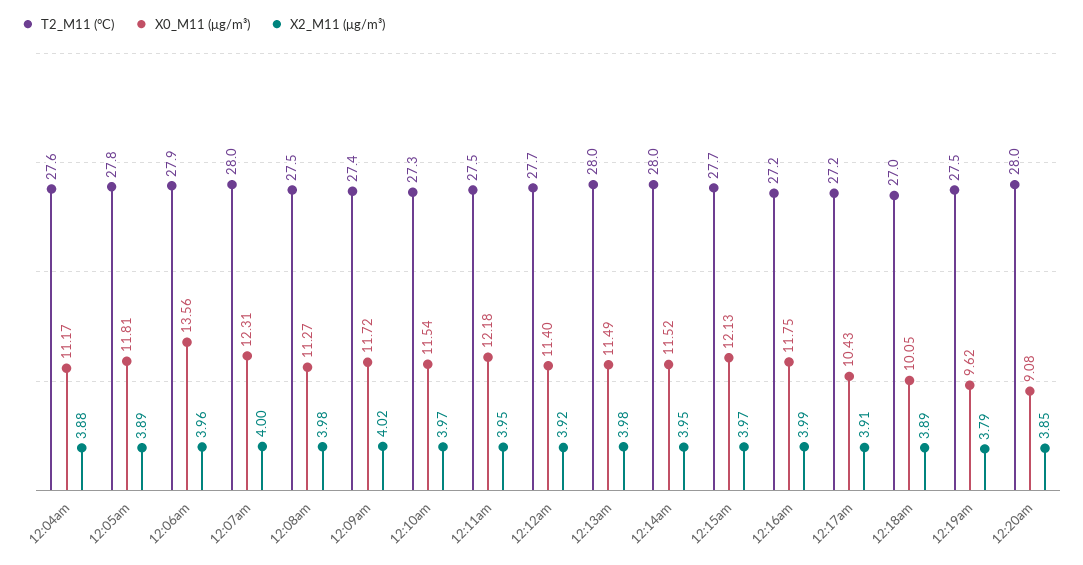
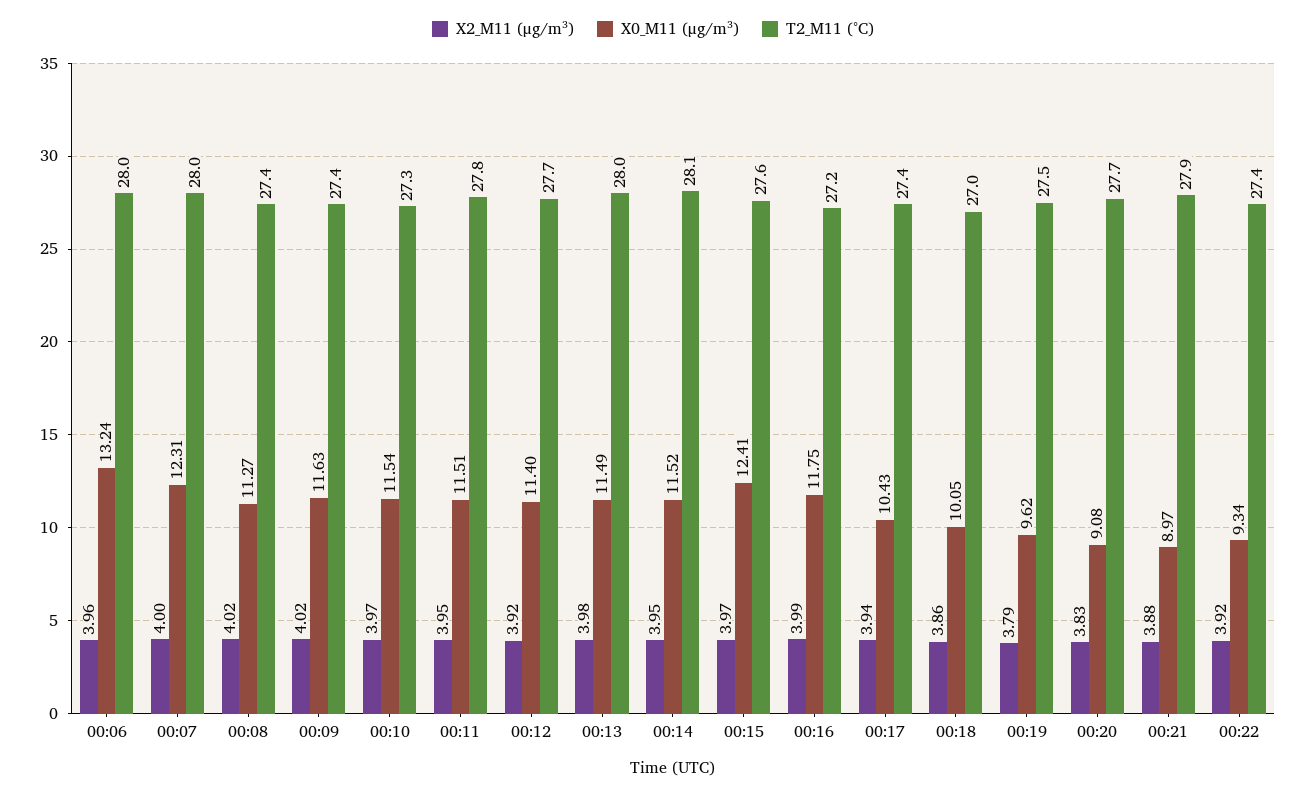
T2_M11 (°C), 12:04am: 27.6 -> none
X0_M11 (μg/m³), 12:04am: 11.17 -> none
X2_M11 (μg/m³), 12:04am: 3.88 -> none
T2_M11 (°C), 12:05am: 27.8 -> none
X0_M11 (μg/m³), 12:05am: 11.81 -> none
X2_M11 (μg/m³), 12:05am: 3.89 -> none
T2_M11 (°C), 12:06am: 27.9 -> 28
X0_M11 (μg/m³), 12:06am: 13.56 -> 13.24
T2_M11 (°C), 12:08am: 27.5 -> 27.4
X2_M11 (μg/m³), 12:08am: 3.98 -> 4.02
X0_M11 (μg/m³), 12:09am: 11.72 -> 11.63
T2_M11 (°C), 12:11am: 27.5 -> 27.8
X0_M11 (μg/m³), 12:11am: 12.18 -> 11.51
T2_M11 (°C), 12:14am: 28 -> 28.1
T2_M11 (°C), 12:15am: 27.7 -> 27.6
X0_M11 (μg/m³), 12:15am: 12.13 -> 12.41
T2_M11 (°C), 12:17am: 27.2 -> 27.4
X2_M11 (μg/m³), 12:17am: 3.91 -> 3.94
X2_M11 (μg/m³), 12:18am: 3.89 -> 3.86
T2_M11 (°C), 12:20am: 28 -> 27.7
X2_M11 (μg/m³), 12:20am: 3.85 -> 3.83
X2_M11 (μg/m³), 00:21: none -> 3.88
X0_M11 (μg/m³), 00:21: none -> 8.97
T2_M11 (°C), 00:21: none -> 27.9
X2_M11 (μg/m³), 00:22: none -> 3.92
X0_M11 (μg/m³), 00:22: none -> 9.34
T2_M11 (°C), 00:22: none -> 27.4

